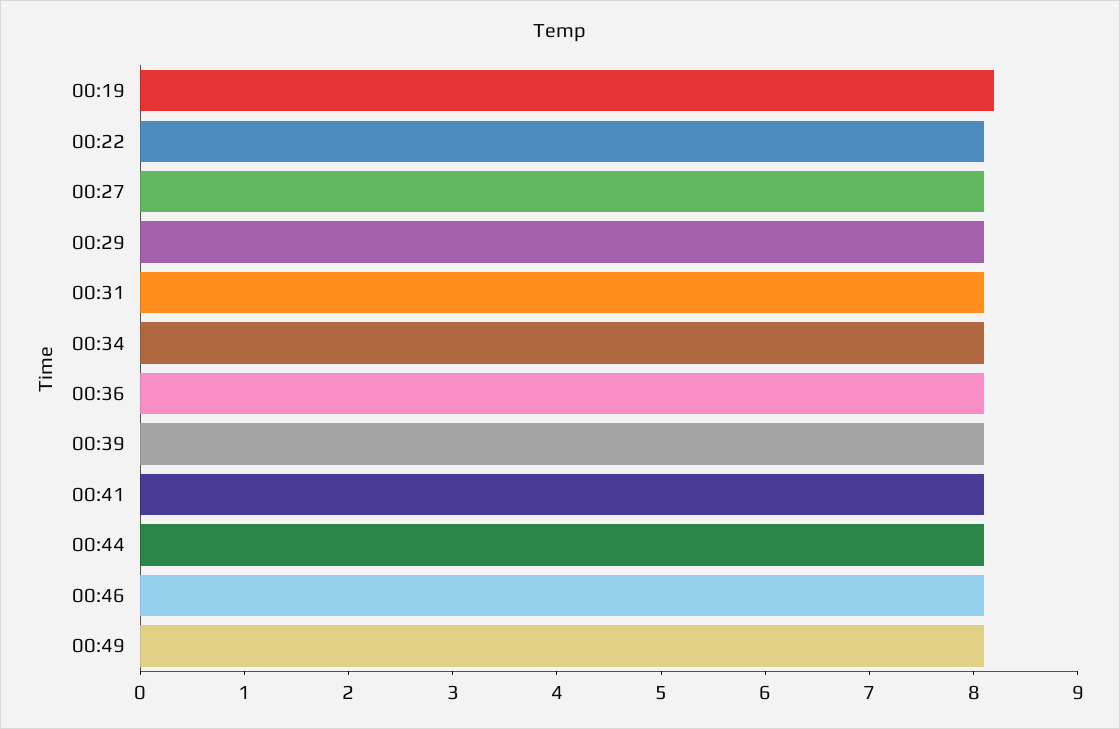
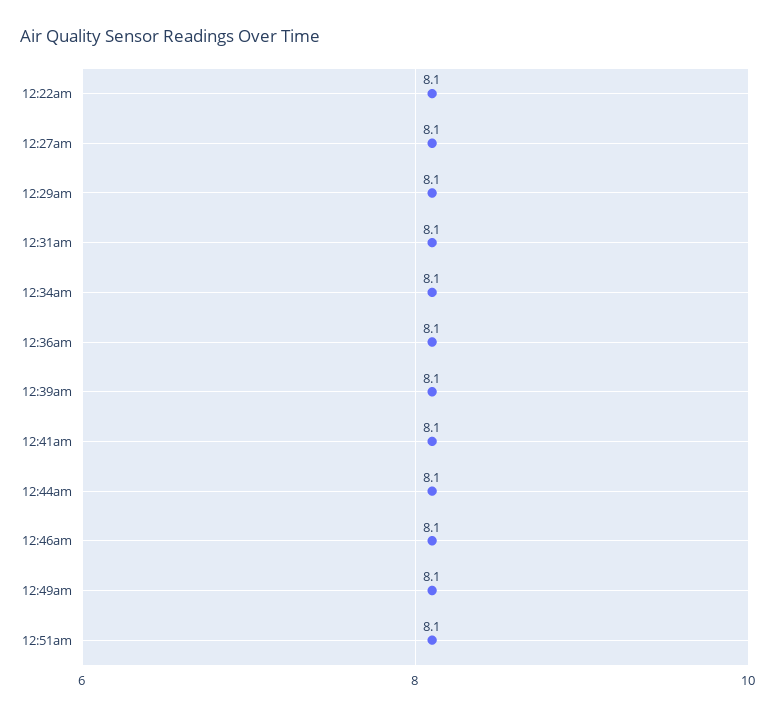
00:19: 8.2 -> none
12:51am: none -> 8.1

